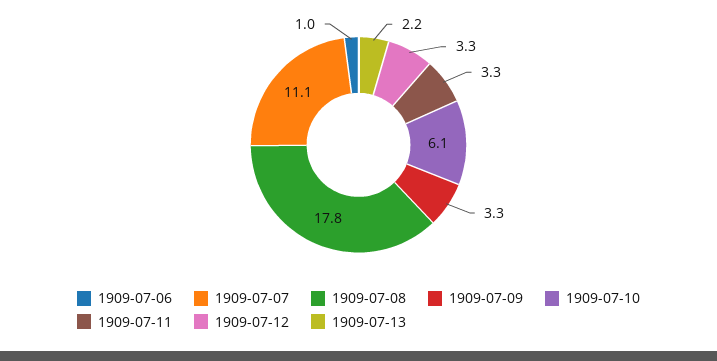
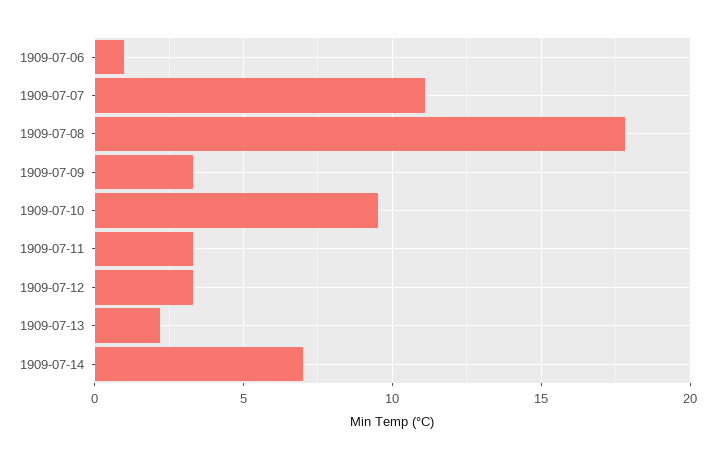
1909-07-10: 6.1 -> 9.5
1909-07-14: none -> 7

